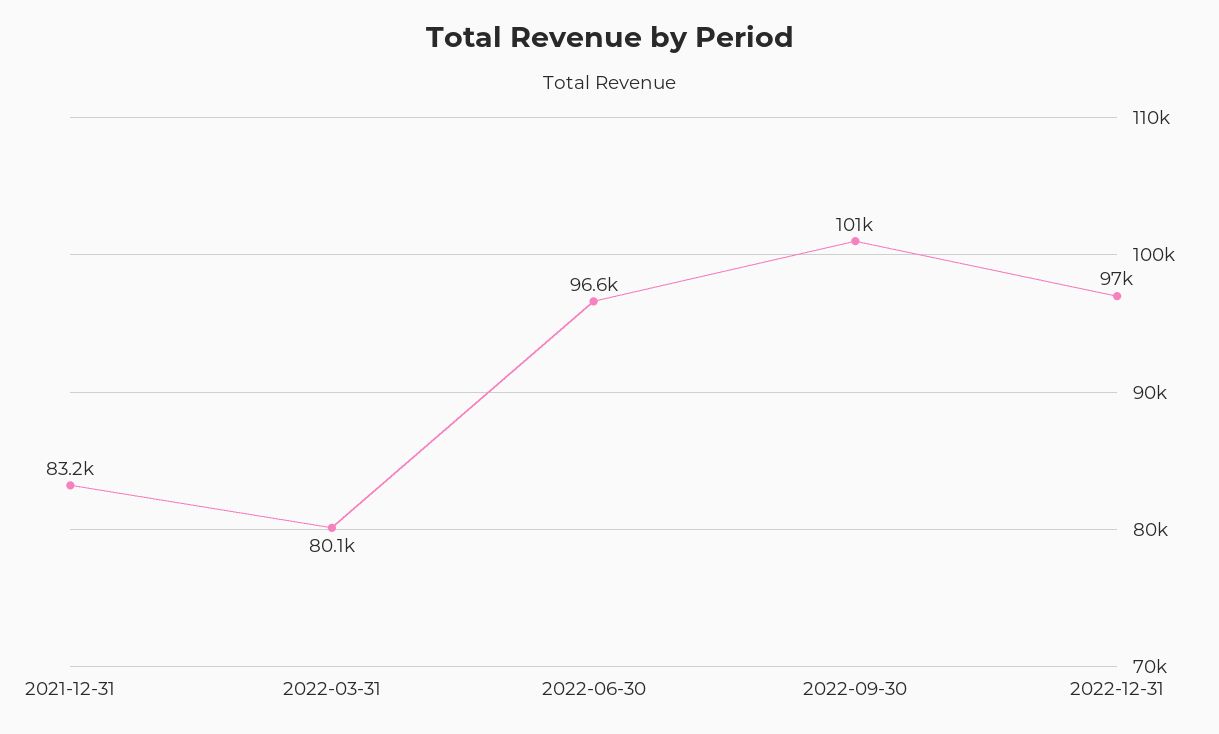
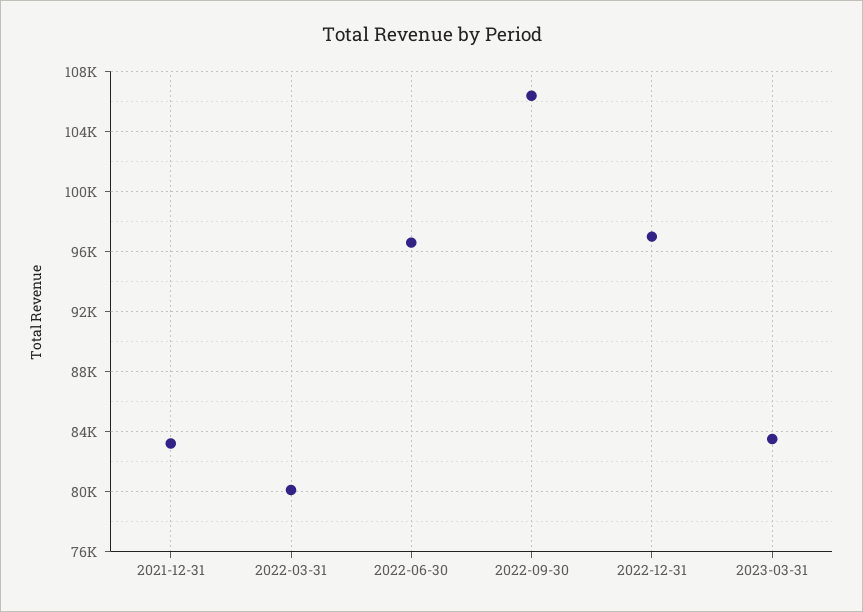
2022-09-30: 101000 -> 106500
2023-03-31: none -> 83500

